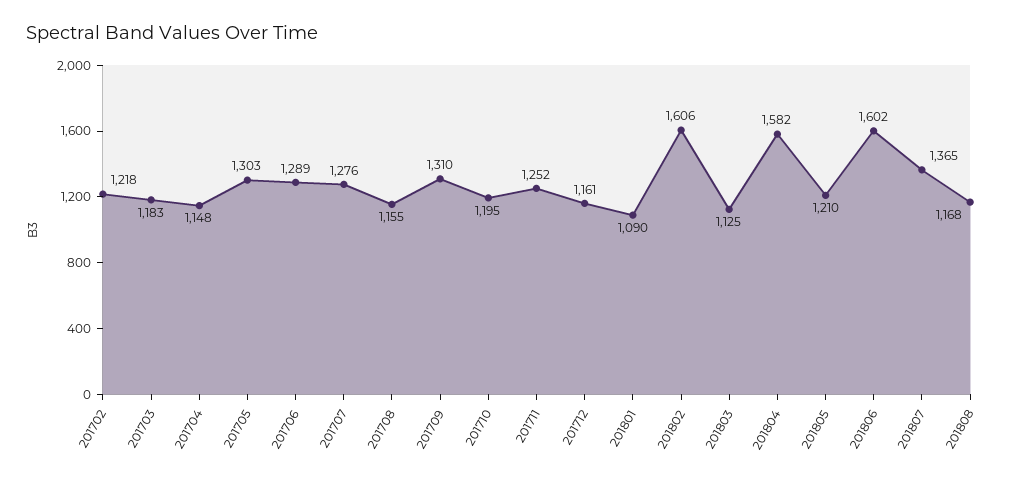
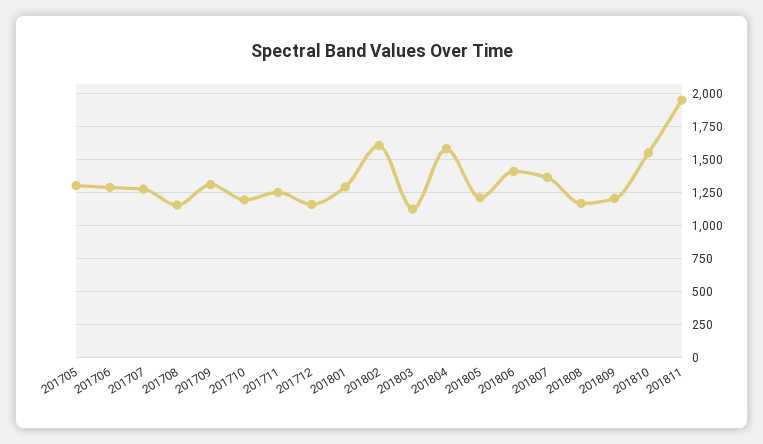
201702: 1218 -> none
201703: 1183 -> none
201704: 1148 -> none
201801: 1090 -> 1300
201806: 1602 -> 1400
201809: none -> 1200
201810: none -> 1550
201811: none -> 1950

